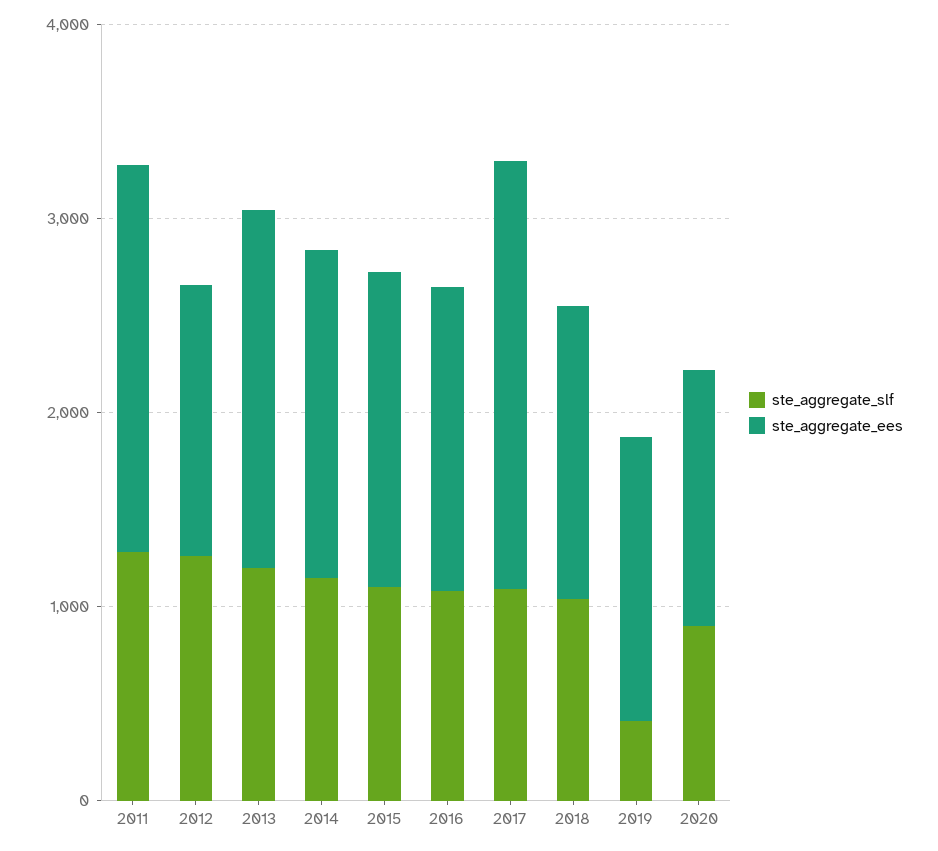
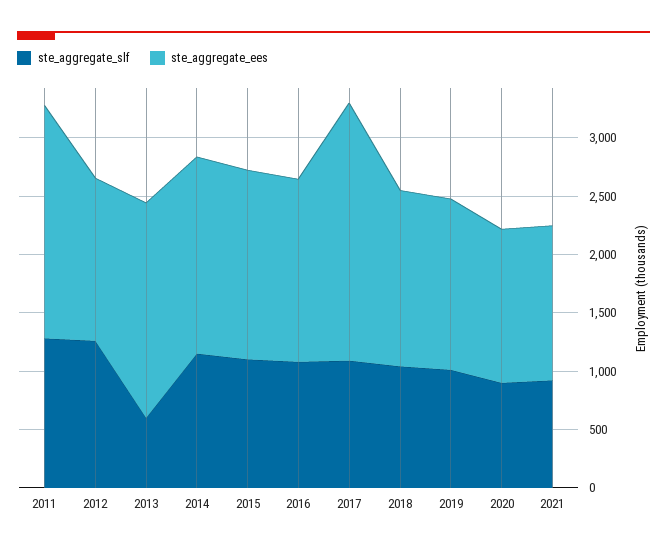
ste_aggregate_slf, 2013: 1200 -> 600
ste_aggregate_slf, 2019: 400 -> 1000
ste_aggregate_slf, 2021: none -> 900
ste_aggregate_ees, 2021: none -> 1300

